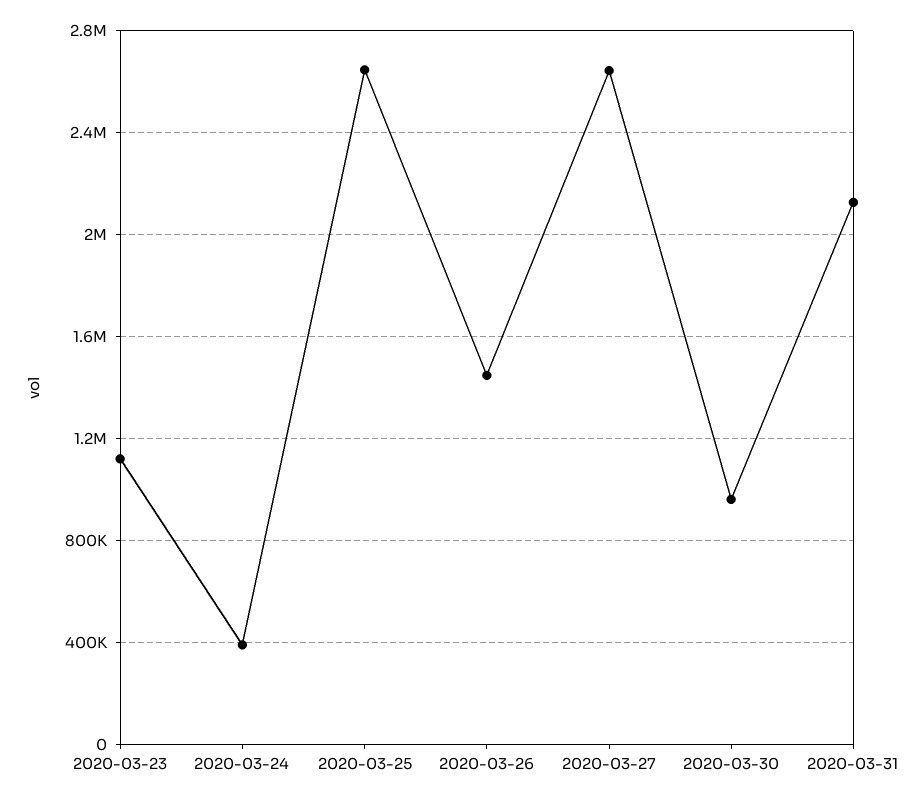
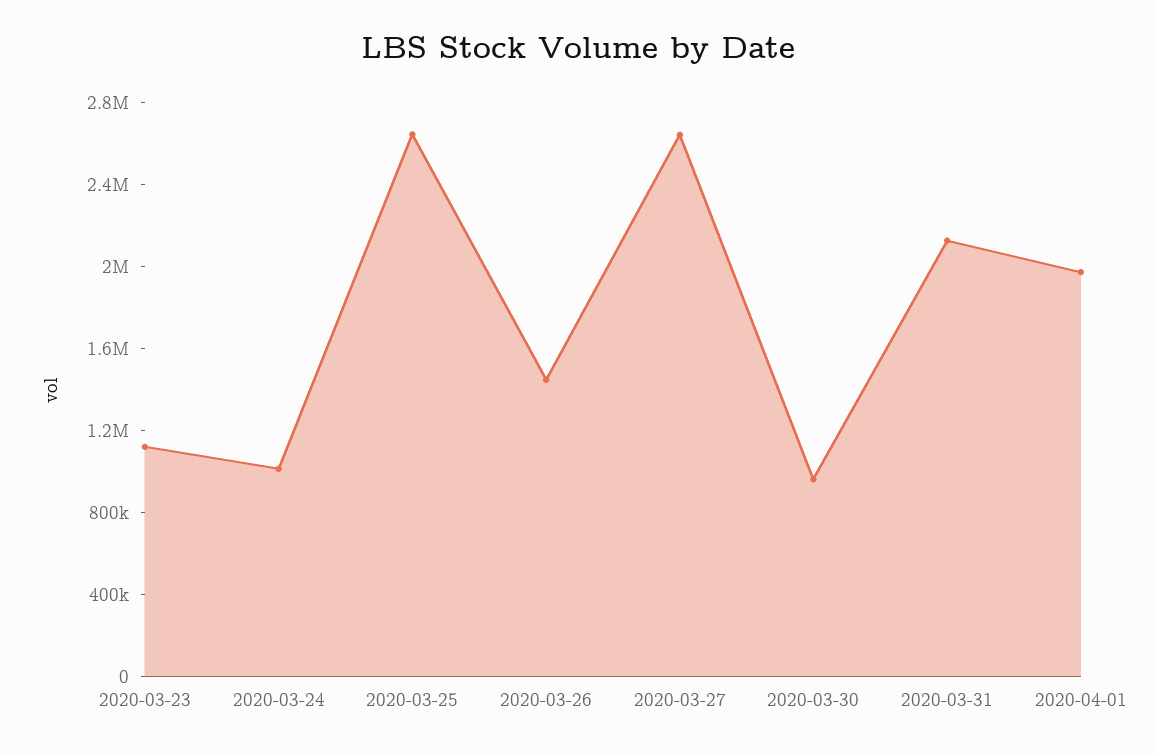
2020-03-24: 400000 -> 1000000
2020-04-01: none -> 2000000

